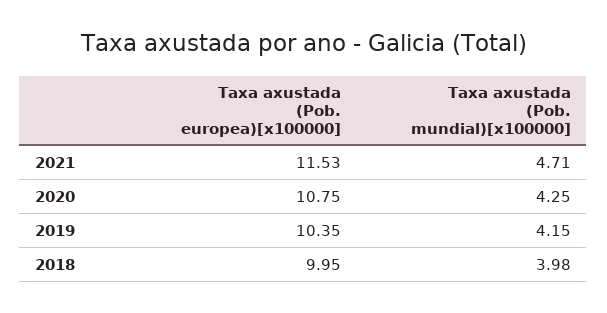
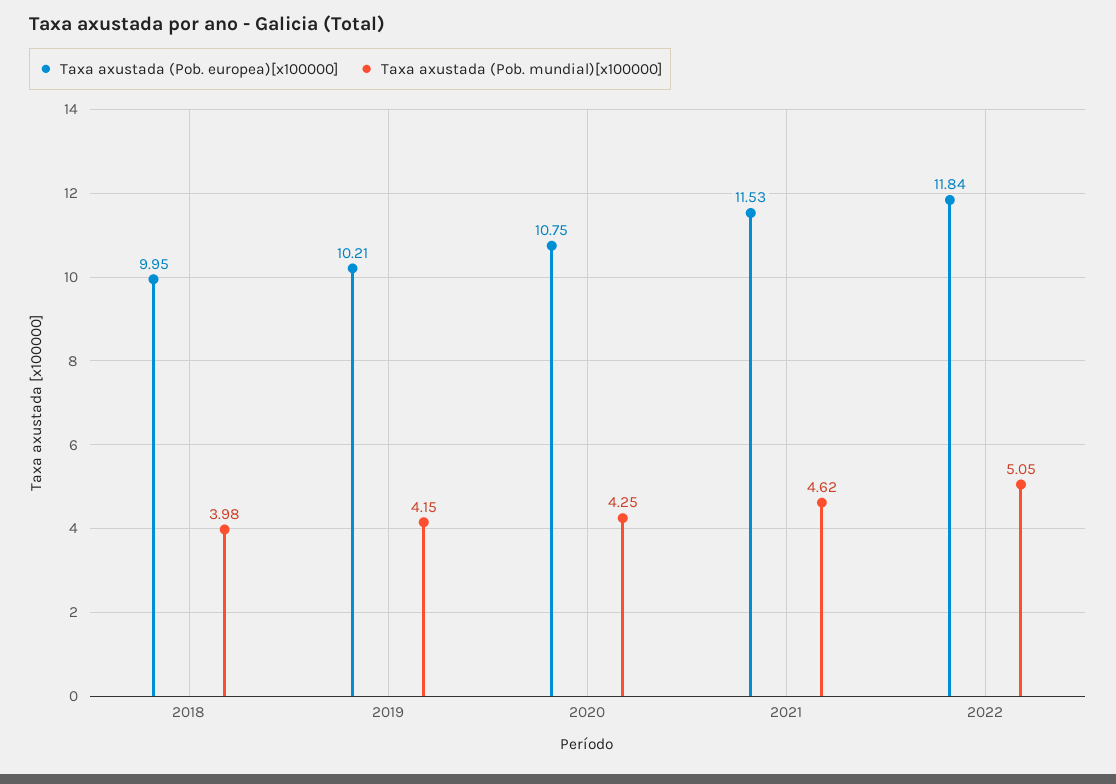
Taxa axustada (Pob. mundial)[x100000], 2021: 4.71 -> 4.62
Taxa axustada (Pob. europea)[x100000], 2019: 10.35 -> 10.21
Taxa axustada (Pob. europea)[x100000], 2022: none -> 11.84
Taxa axustada (Pob. mundial)[x100000], 2022: none -> 5.05

